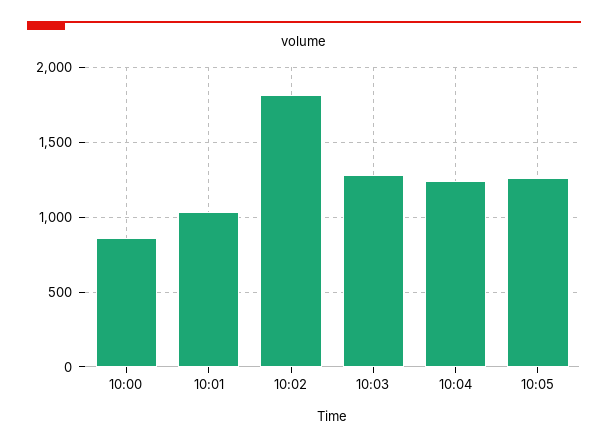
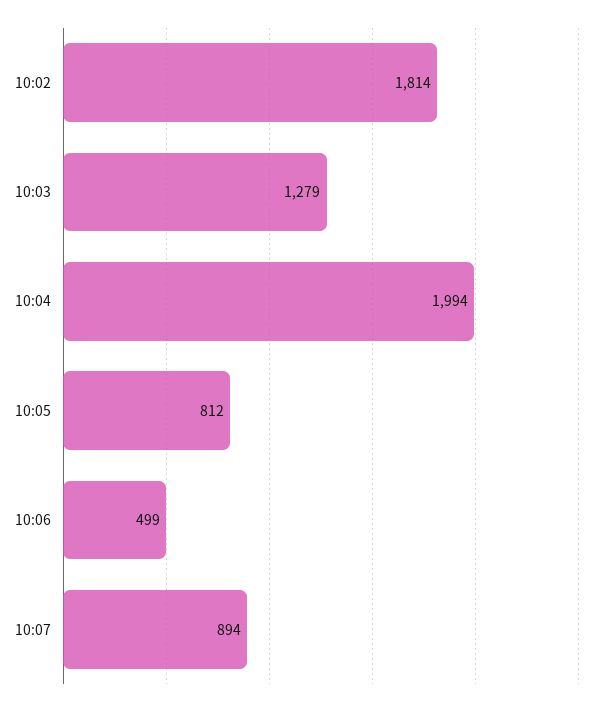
10:00: 850 -> none
10:01: 1050 -> none
10:04: 1250 -> 1994
10:05: 1250 -> 812
10:06: none -> 499
10:07: none -> 894

